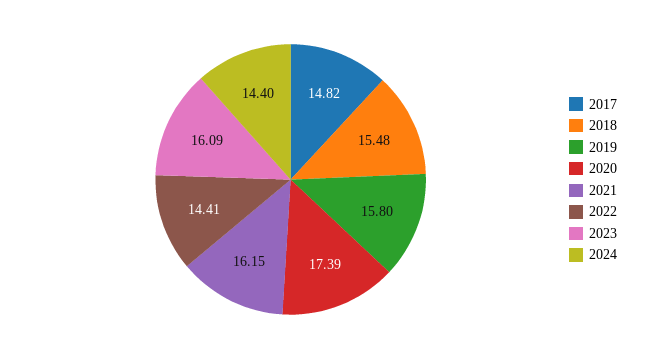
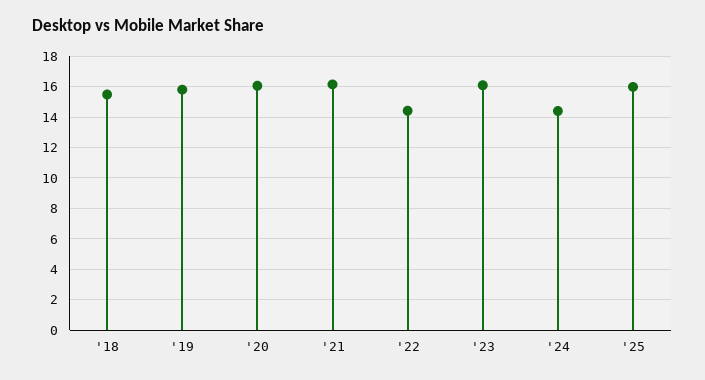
2017: 14.82 -> none
2020: 17.39 -> 16
'25: none -> 16

